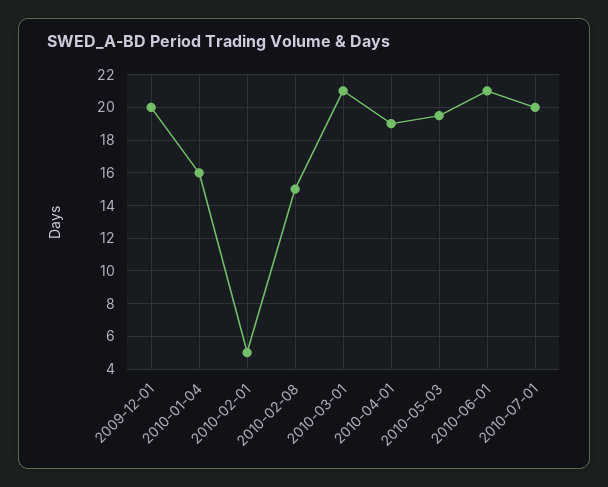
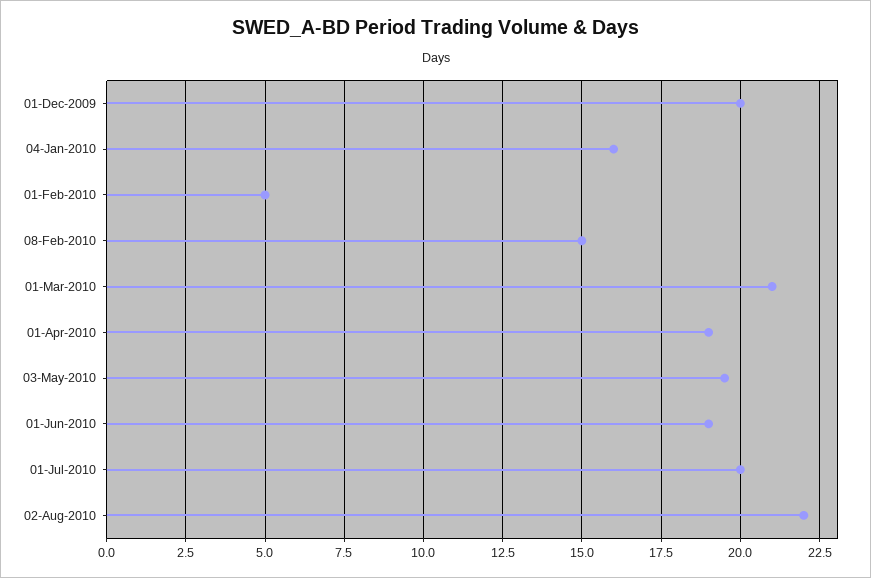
2010-06-01: 21 -> 19
02-Aug-2010: none -> 22

